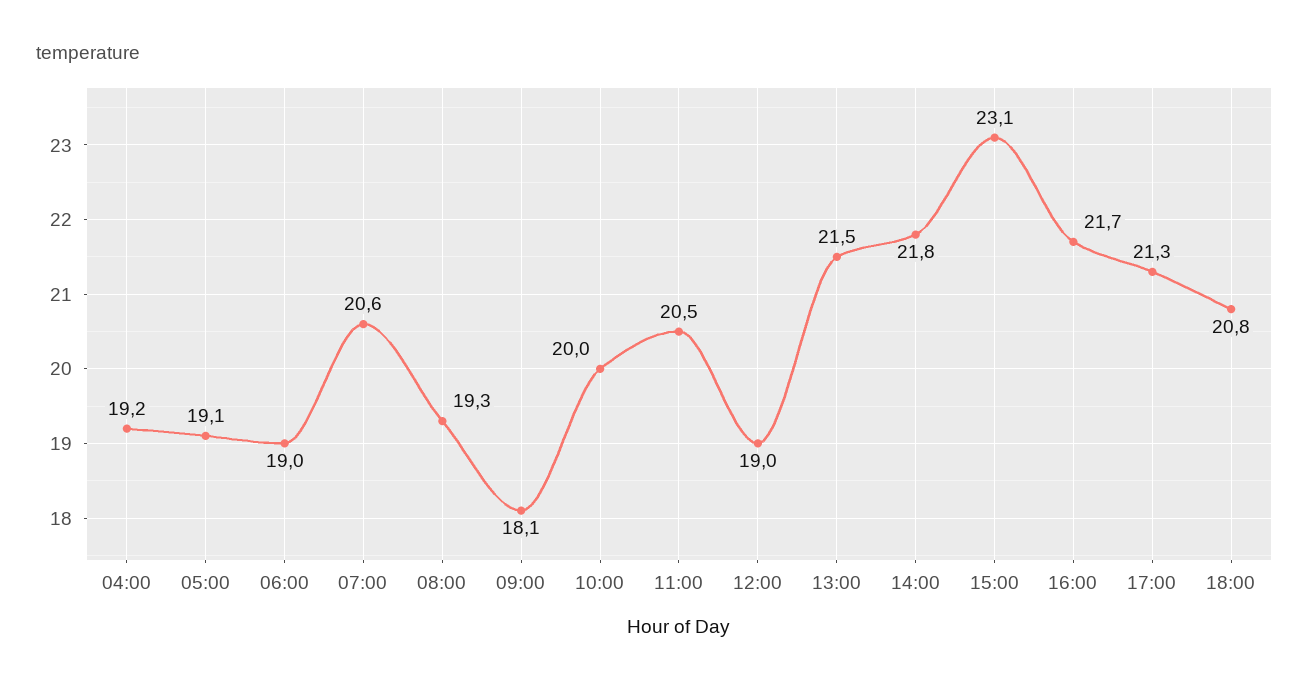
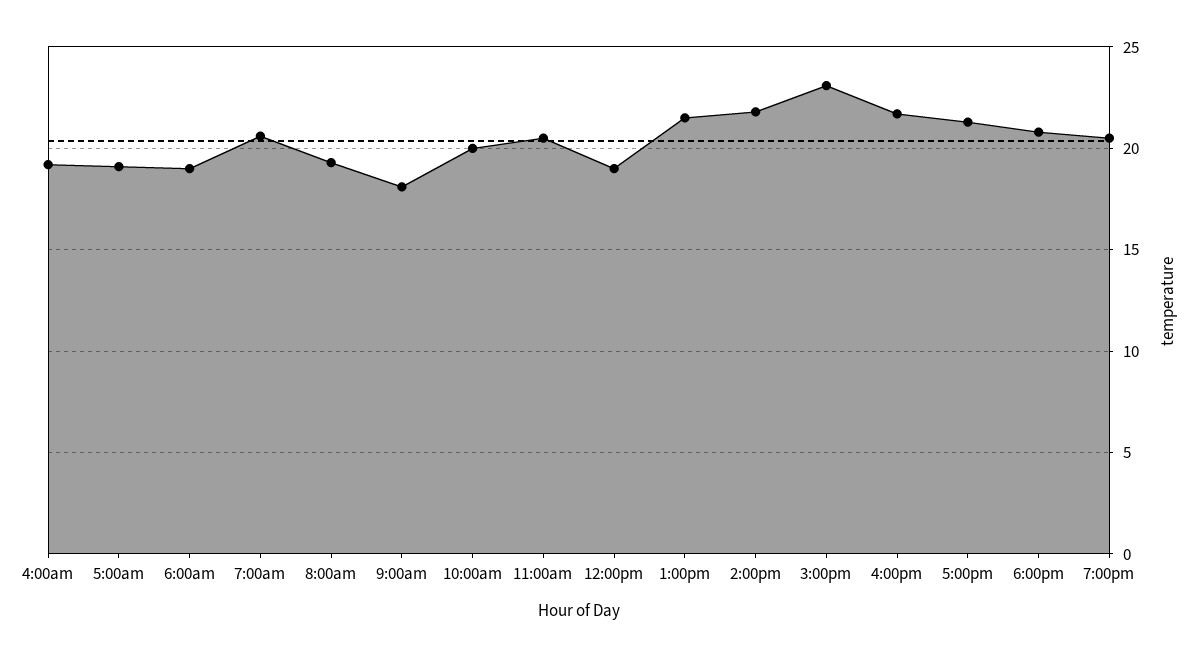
7:00pm: none -> 20.5

